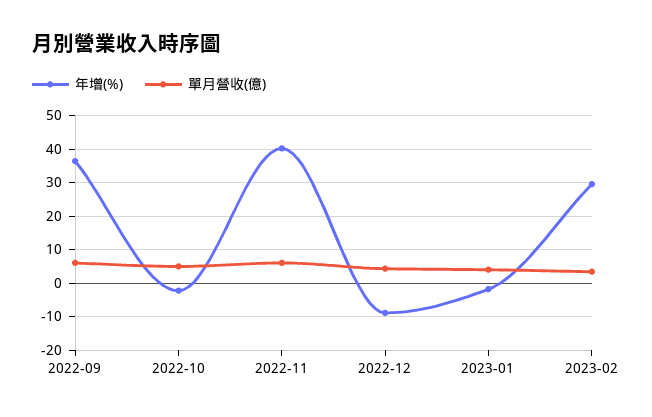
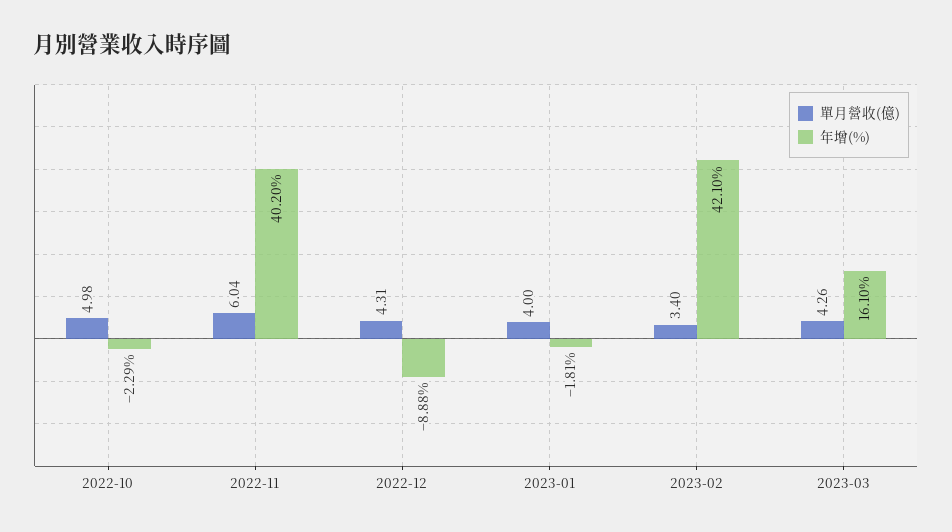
年增(%), 2022-09: 36 -> none
單月營收(億), 2022-09: 6 -> none
年增(%), 2023-02: 30 -> 42.1
單月營收(億), 2023-03: none -> 4.26
年增(%), 2023-03: none -> 16.1

